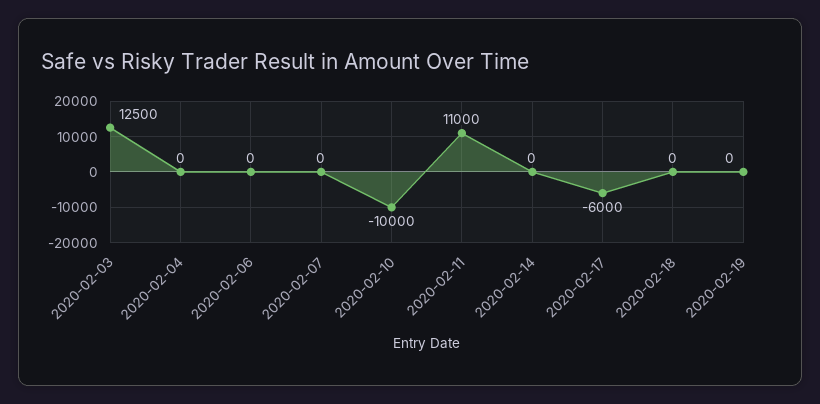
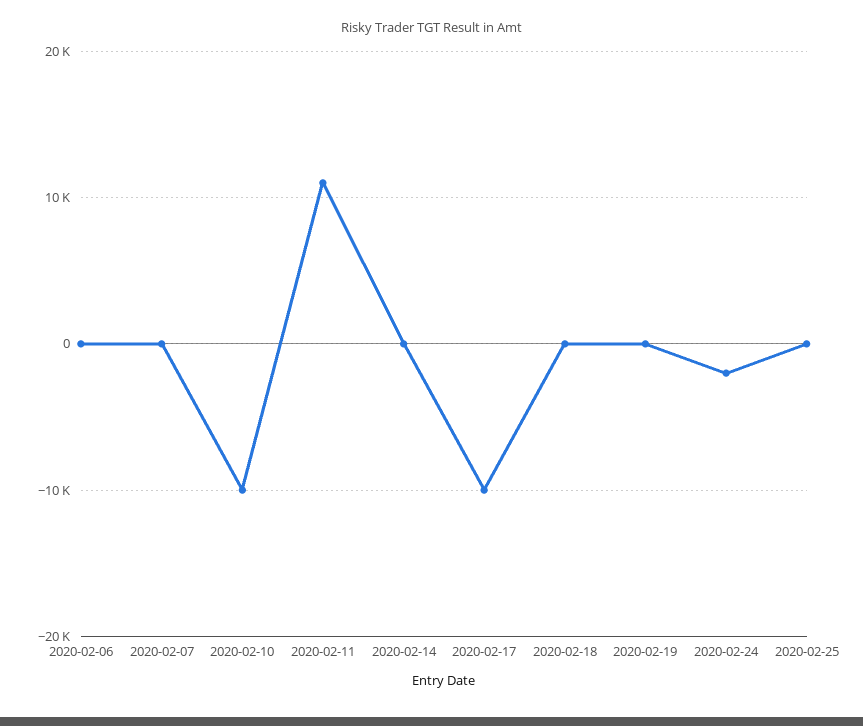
2020-02-03: 12500 -> none
2020-02-04: 0 -> none
2020-02-17: -6000 -> -10000
2020-02-24: none -> -2000
2020-02-25: none -> 0

